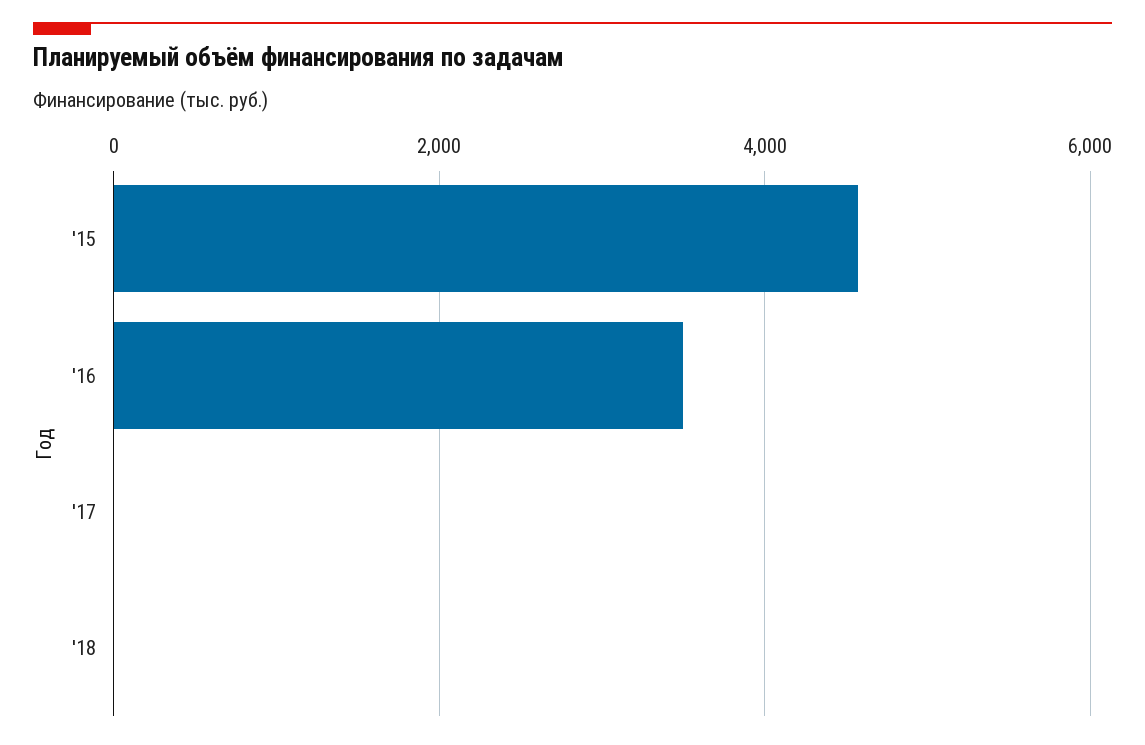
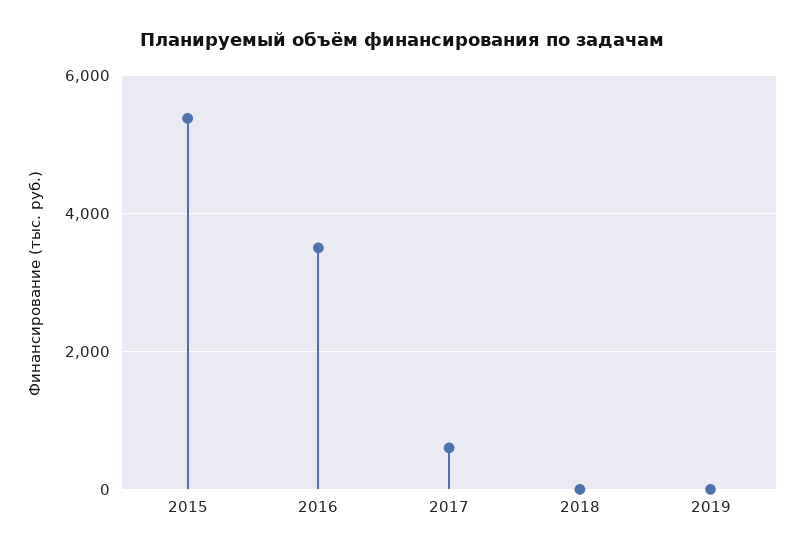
'15: 4600 -> 5400
'17: 0 -> 600
2019: none -> 0

